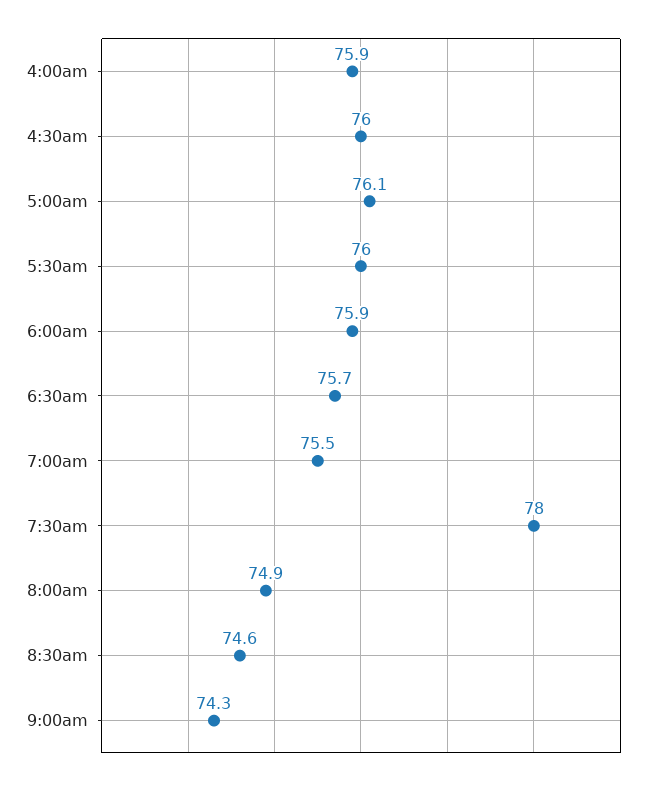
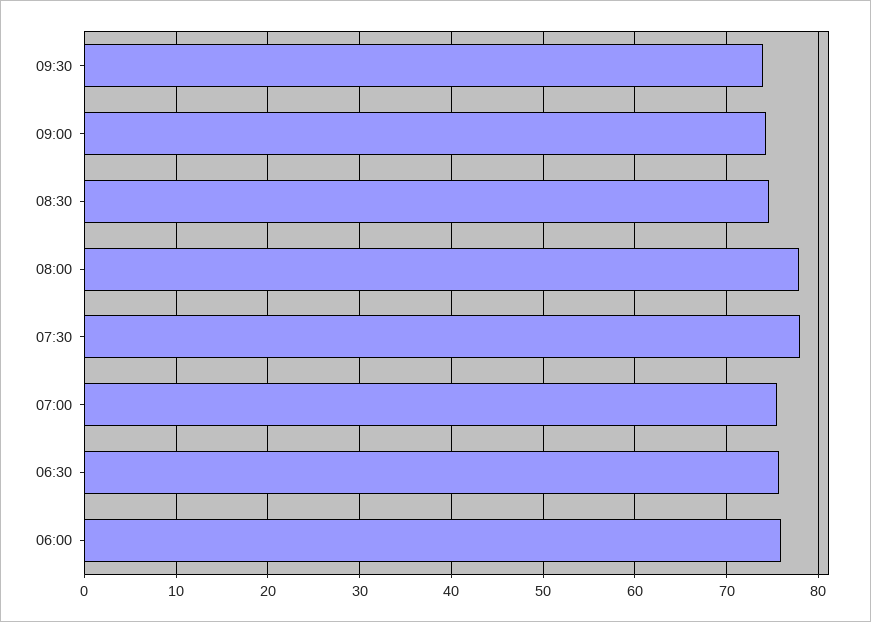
4:00am: 75.9 -> none
4:30am: 76 -> none
5:00am: 76.1 -> none
5:30am: 76 -> none
8:00am: 74.9 -> 78
09:30: none -> 74

